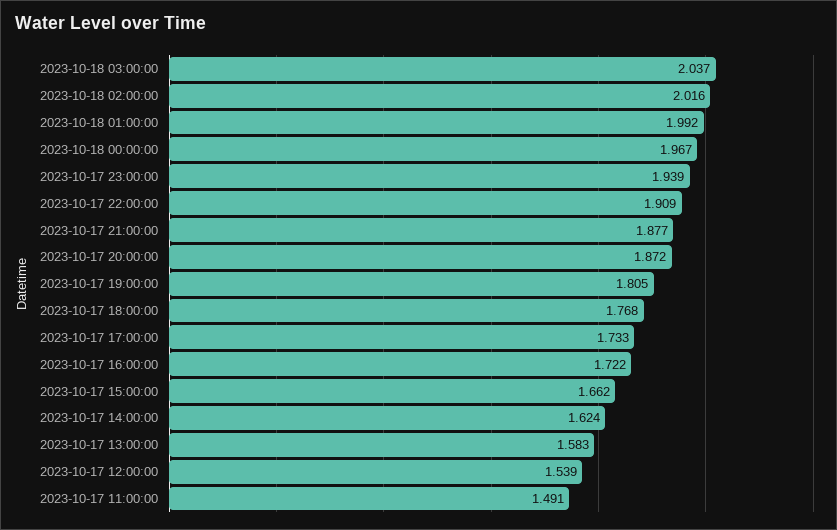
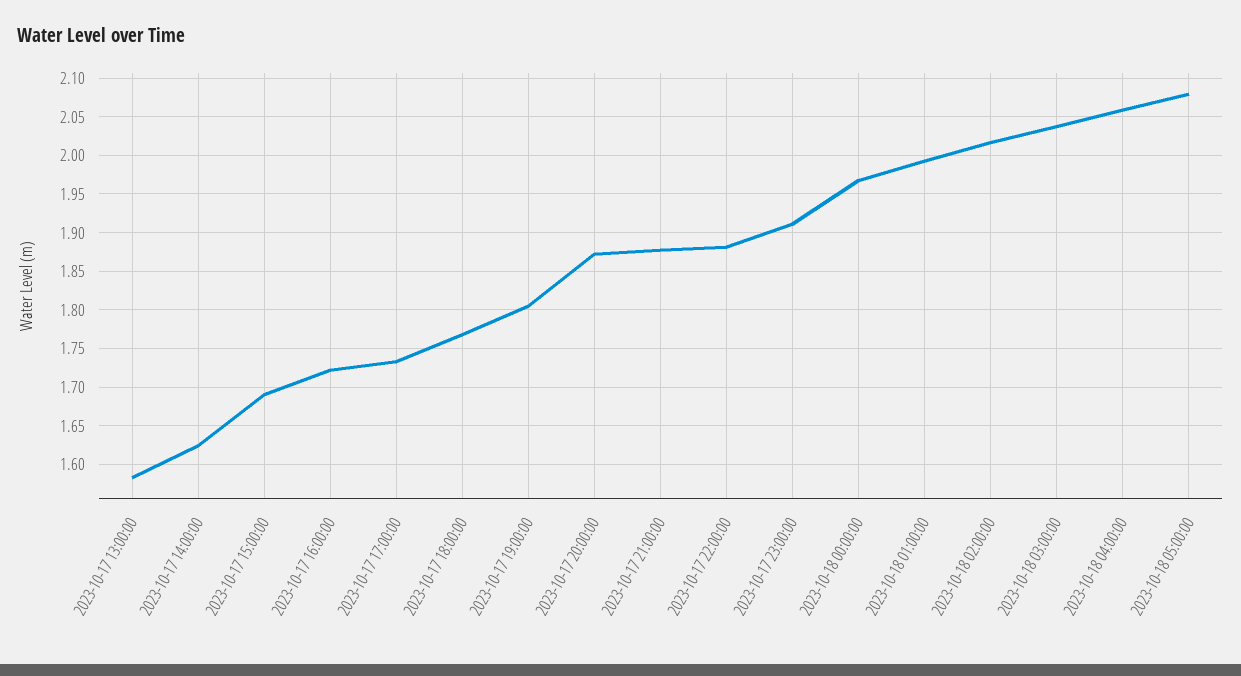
2023-10-17 23:00:00: 1.939 -> 1.91
2023-10-17 22:00:00: 1.909 -> 1.88
2023-10-17 15:00:00: 1.662 -> 1.69
2023-10-17 12:00:00: 1.539 -> none
2023-10-17 11:00:00: 1.491 -> none
2023-10-18 04:00:00: none -> 2.06
2023-10-18 05:00:00: none -> 2.08

